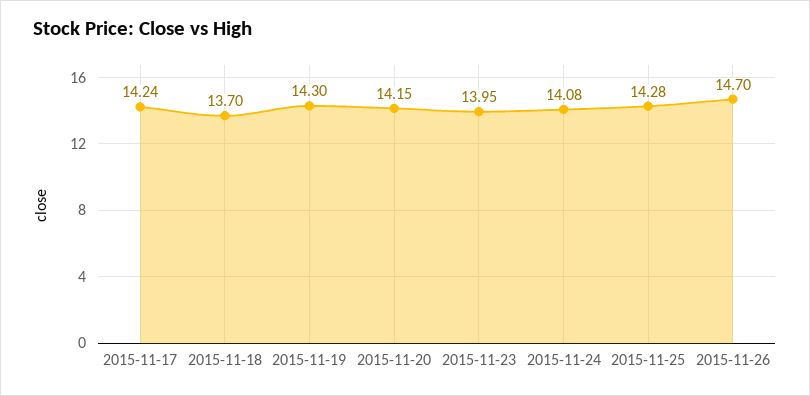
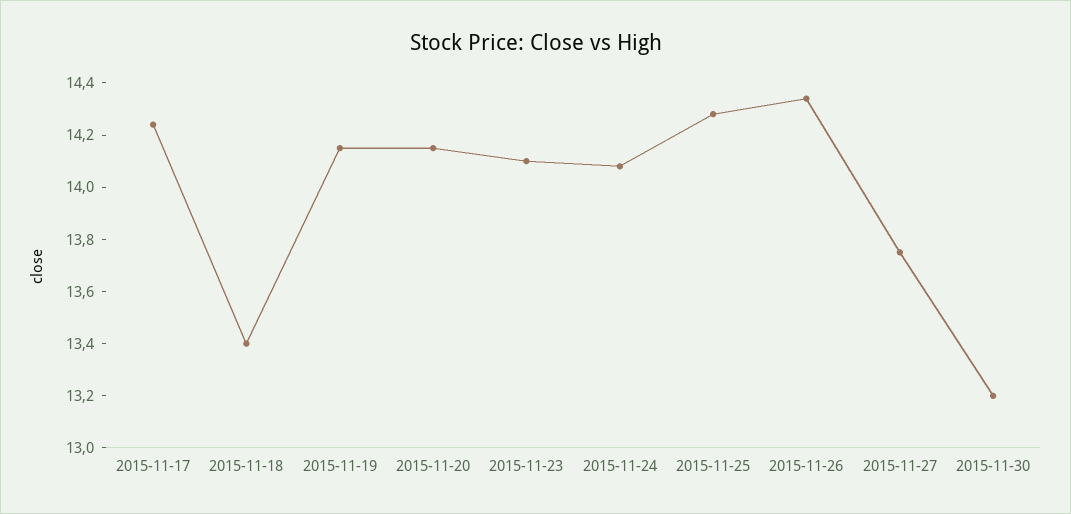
2015-11-18: 13.7 -> 13.4
2015-11-19: 14.3 -> 14.15
2015-11-23: 13.95 -> 14.1
2015-11-26: 14.7 -> 14.35
2015-11-27: none -> 13.75
2015-11-30: none -> 13.2

